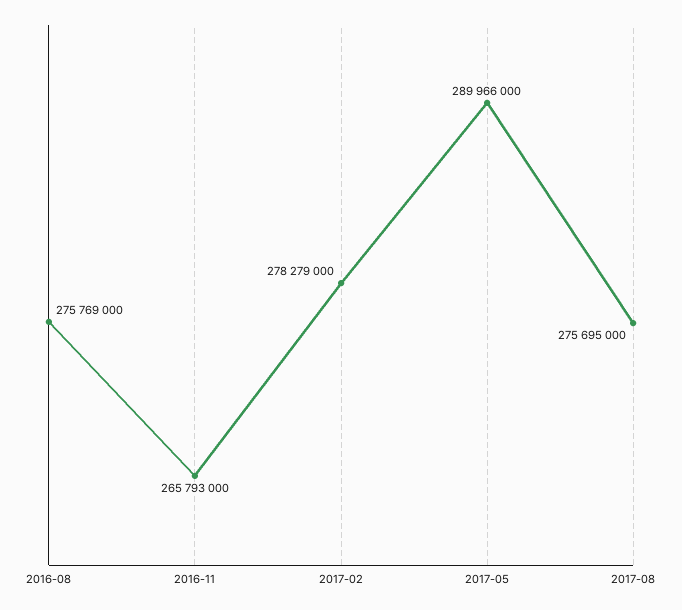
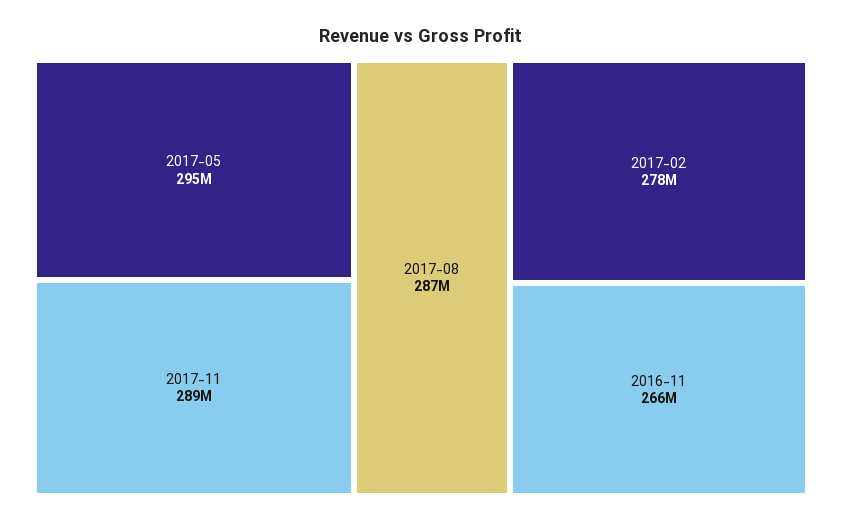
2016-08: 275769000 -> none
2017-05: 289966000 -> 295000000
2017-08: 275695000 -> 287000000
2017-11: none -> 289000000

